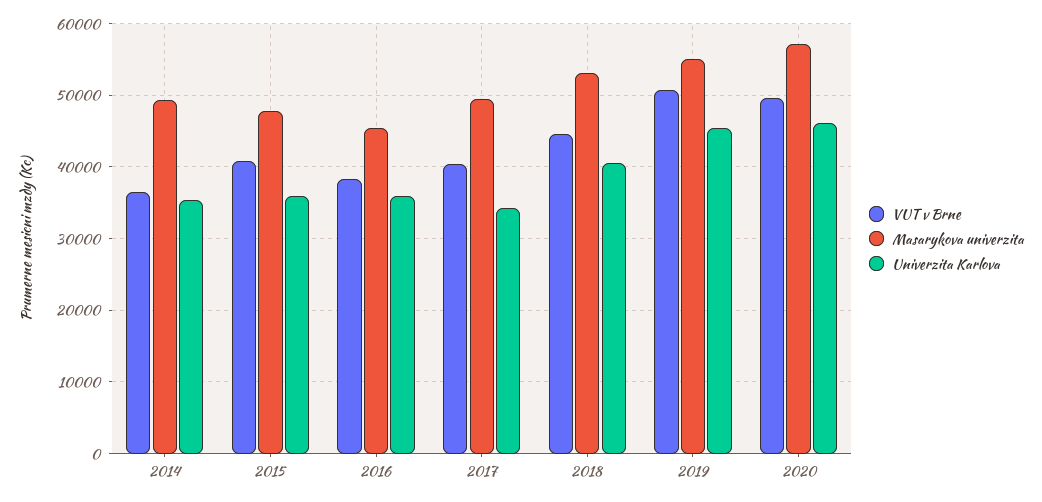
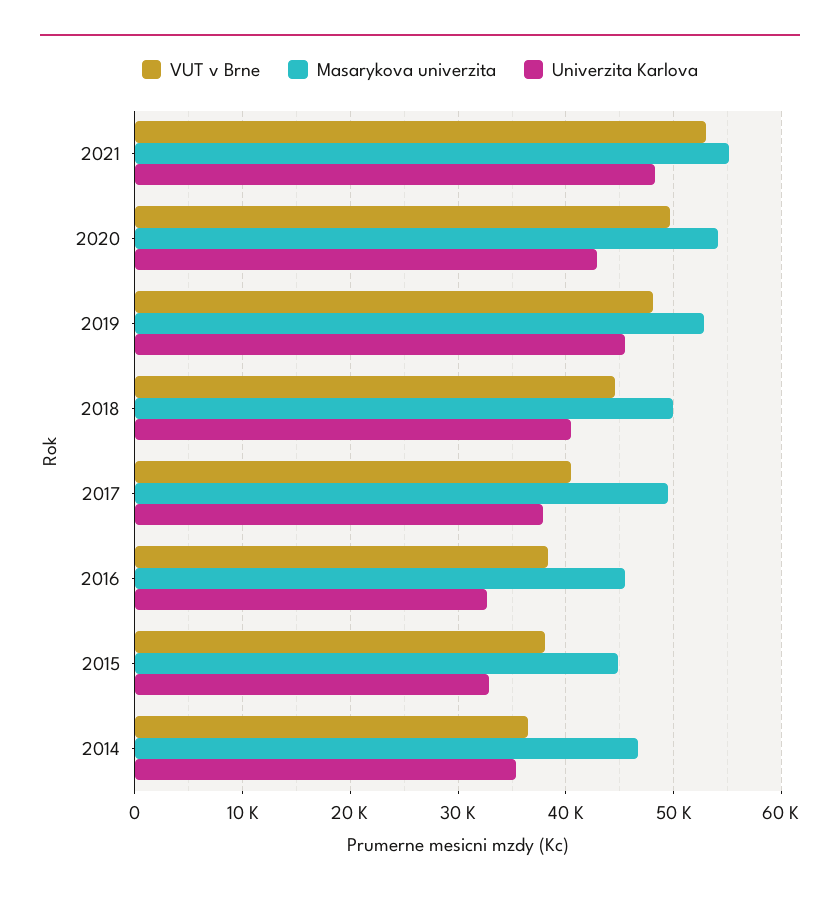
Masarykova univerzita, 2014: 49000 -> 47000
VUT v Brne, 2015: 41000 -> 38000
Masarykova univerzita, 2015: 48000 -> 45000
Univerzita Karlova, 2015: 36000 -> 33000
Univerzita Karlova, 2016: 36000 -> 33000
Univerzita Karlova, 2017: 34000 -> 38000
Masarykova univerzita, 2018: 53000 -> 50000
VUT v Brne, 2019: 51000 -> 48000
Masarykova univerzita, 2019: 55000 -> 53000
Masarykova univerzita, 2020: 57000 -> 54000
Univerzita Karlova, 2020: 46000 -> 43000
VUT v Brne, 2021: none -> 53000
Masarykova univerzita, 2021: none -> 55000
Univerzita Karlova, 2021: none -> 48000

